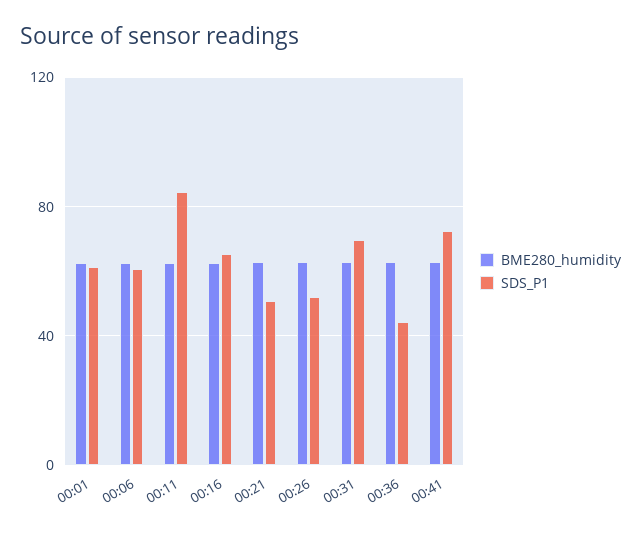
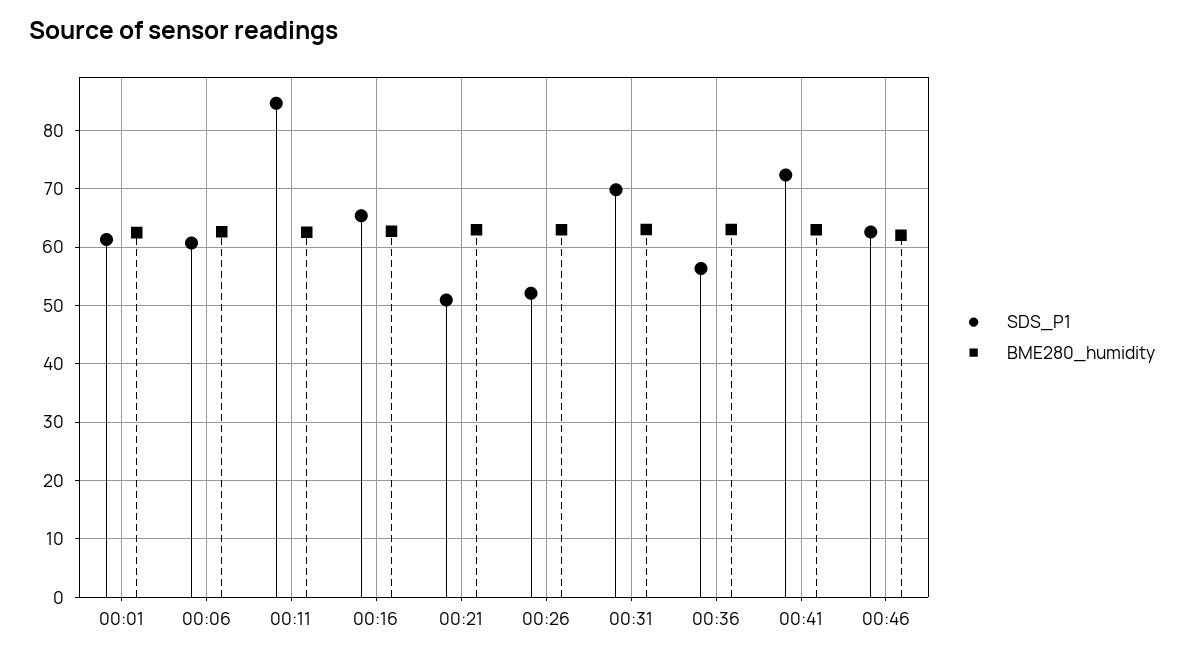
SDS_P1, 00:36: 45 -> 56
SDS_P1, 00:46: none -> 62
BME280_humidity, 00:46: none -> 62

